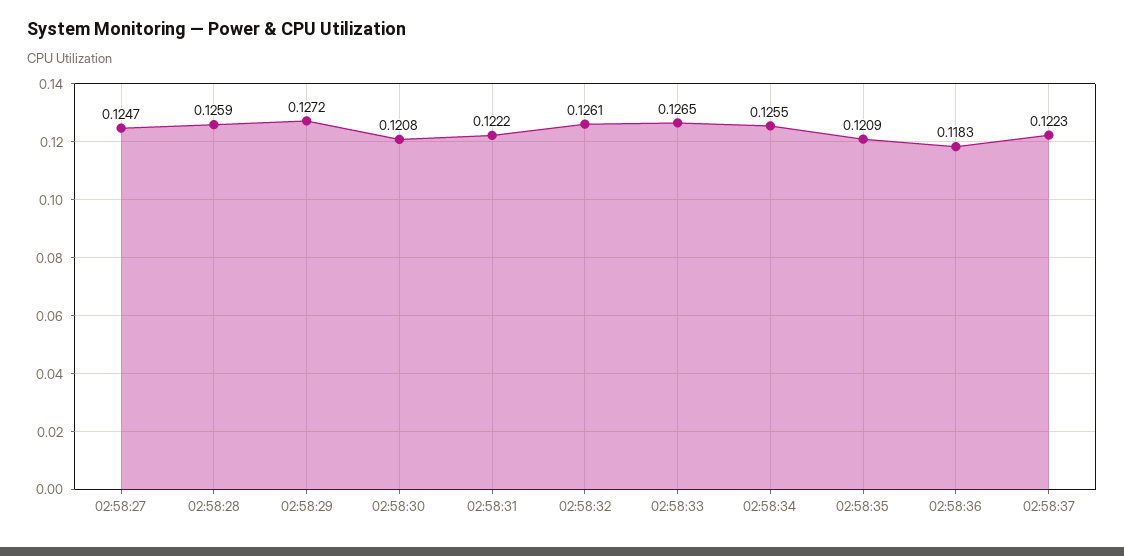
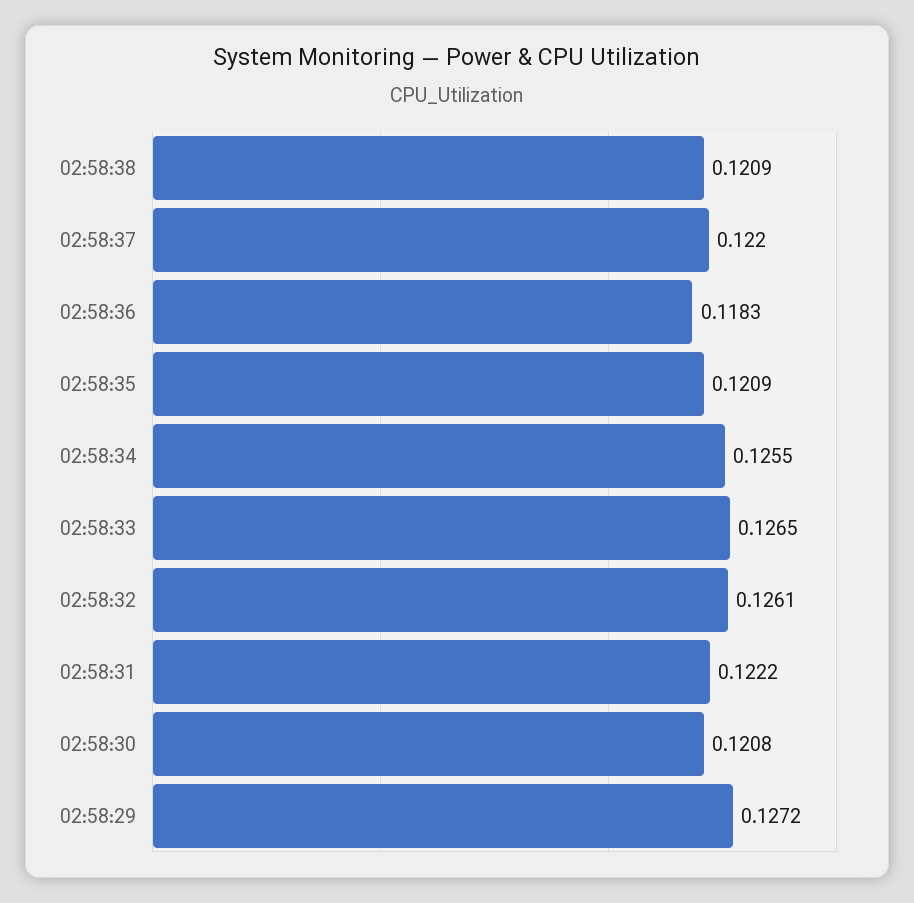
02:58:27: 0.1247 -> none
02:58:28: 0.1259 -> none
02:58:37: 0.1223 -> 0.122
02:58:38: none -> 0.1209

